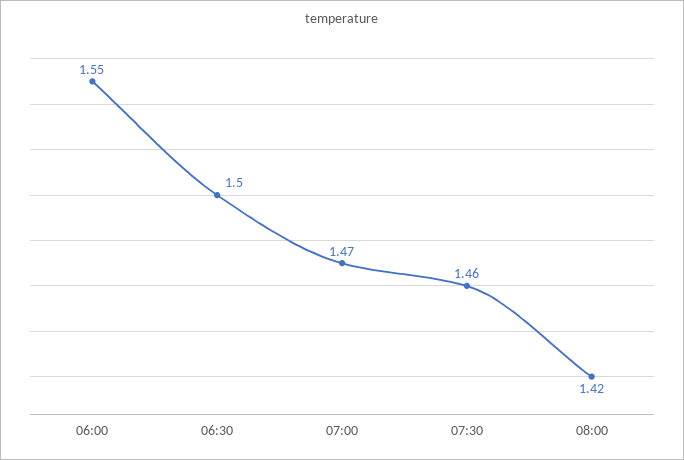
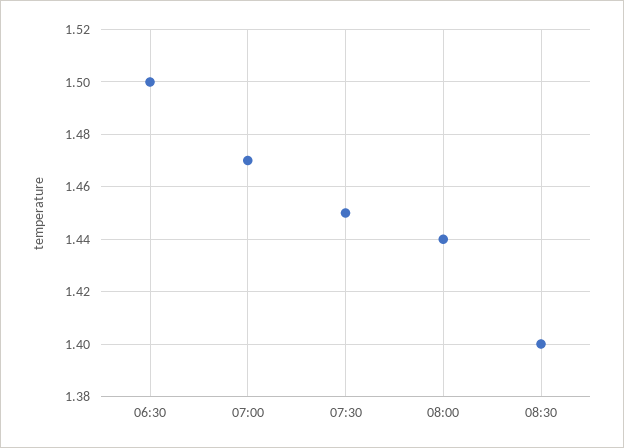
06:00: 1.55 -> none
07:30: 1.46 -> 1.45
08:00: 1.42 -> 1.44
08:30: none -> 1.4

